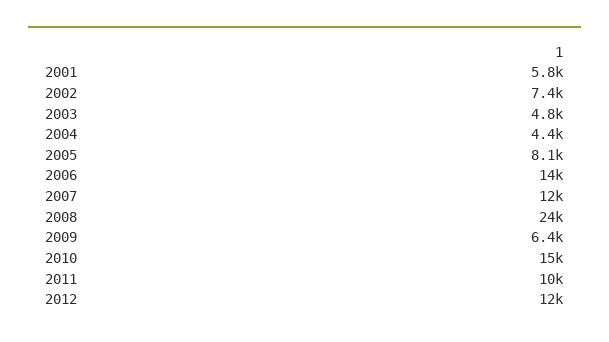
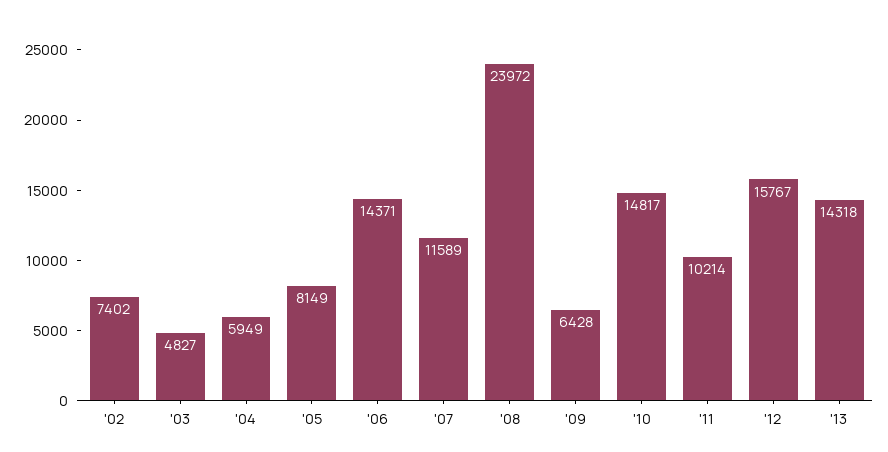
2001: 5800 -> none
2004: 4400 -> 5949
2012: 12000 -> 15767
'13: none -> 14318

